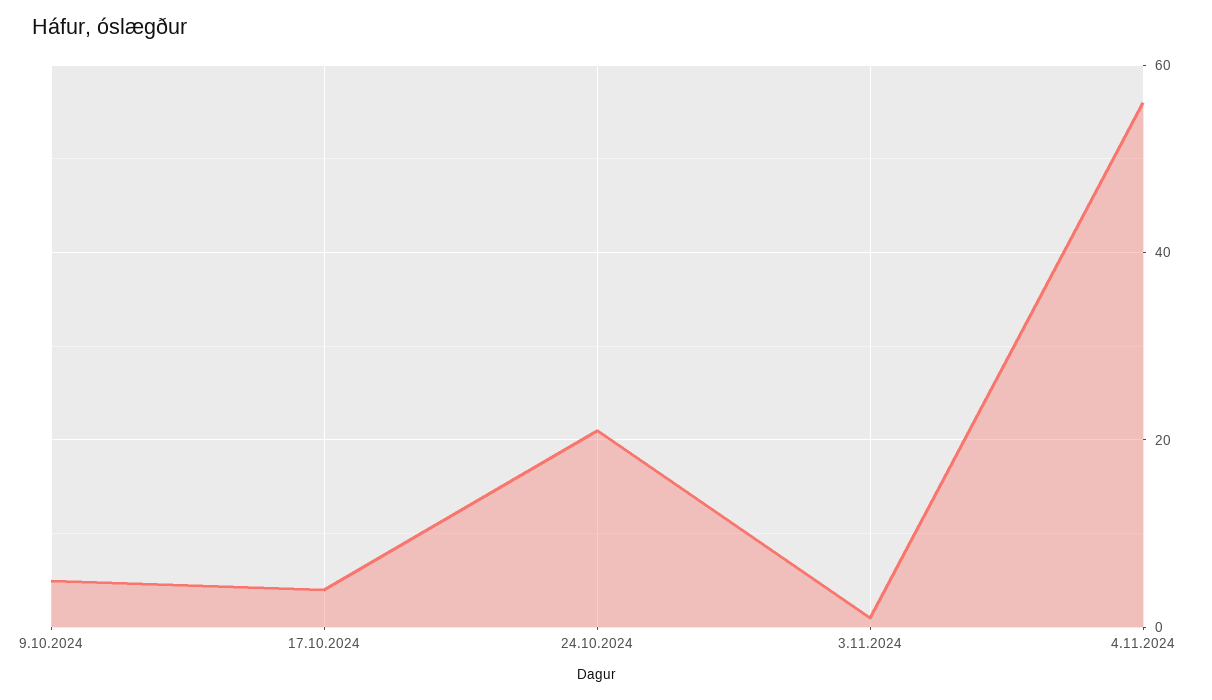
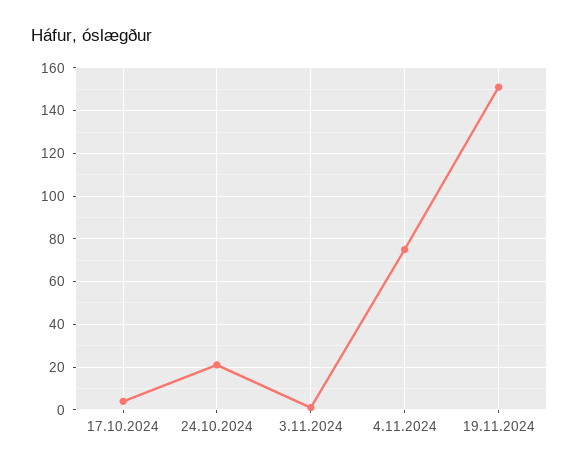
9.10.2024: 5 -> none
4.11.2024: 55 -> 75
19.11.2024: none -> 150

